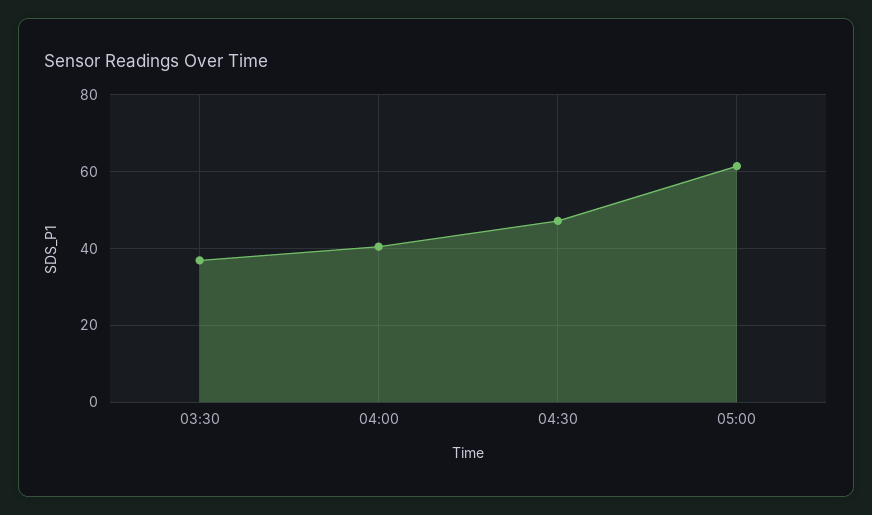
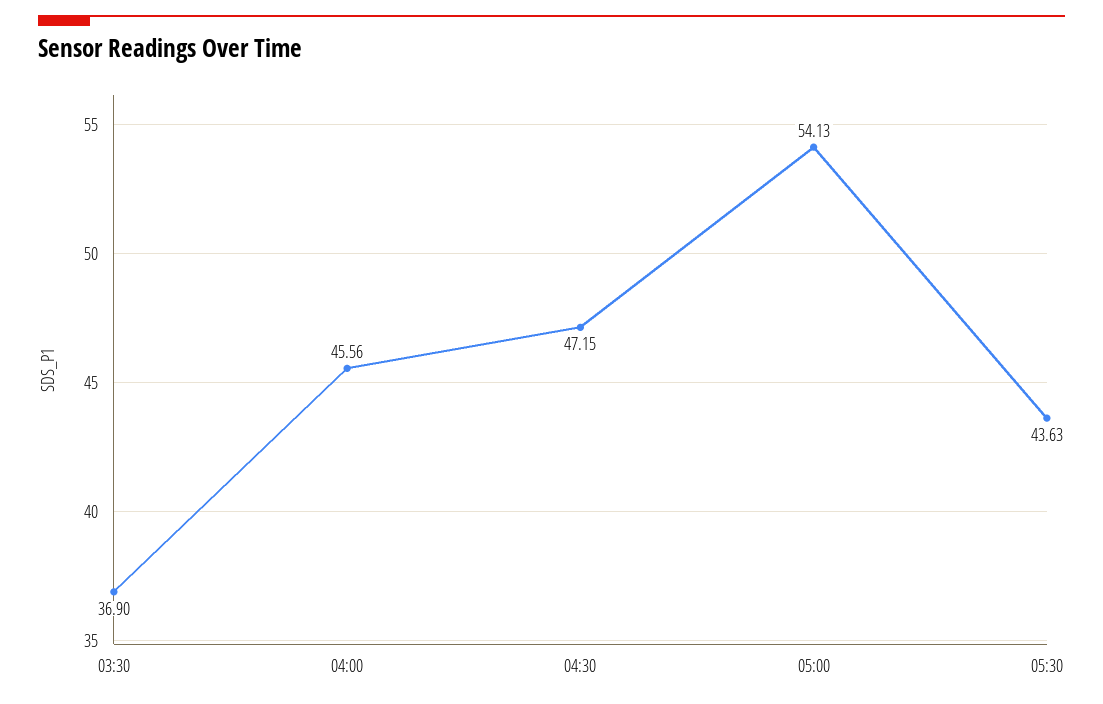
04:00: 40 -> 45.56
05:00: 62 -> 54.13
05:30: none -> 43.63

